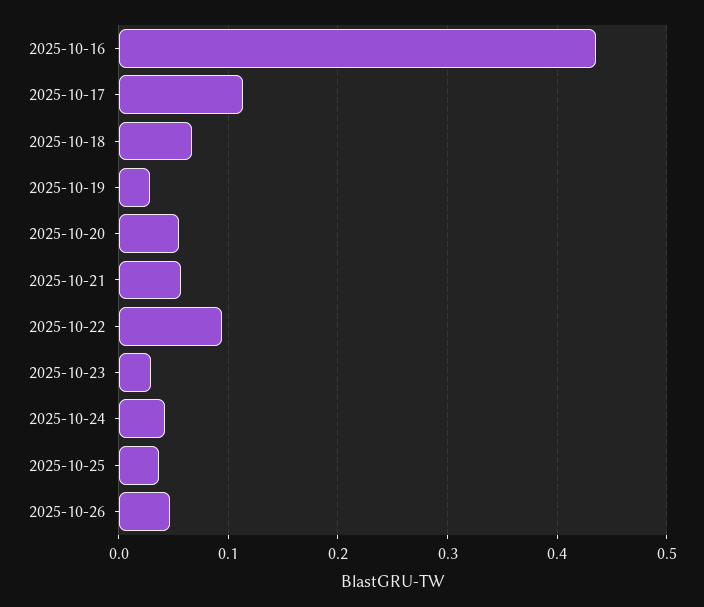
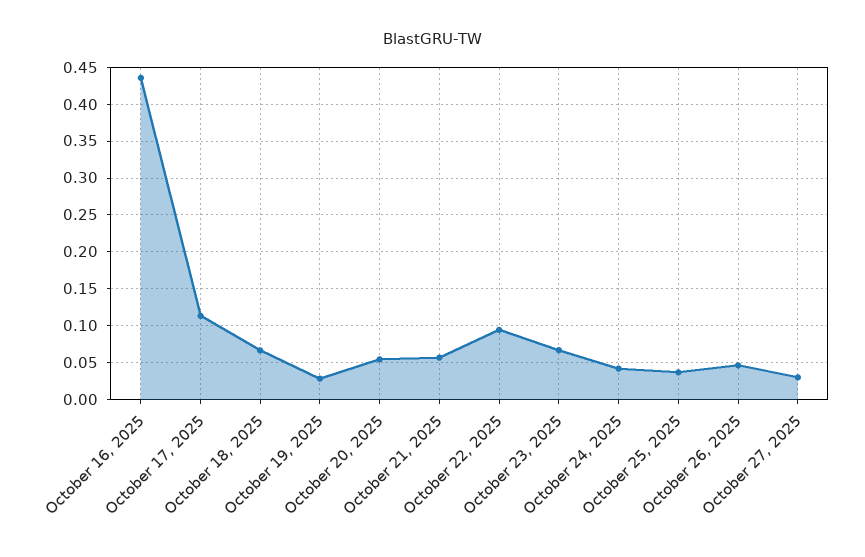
2025-10-23: 0.03 -> 0.07
October 27, 2025: none -> 0.03

